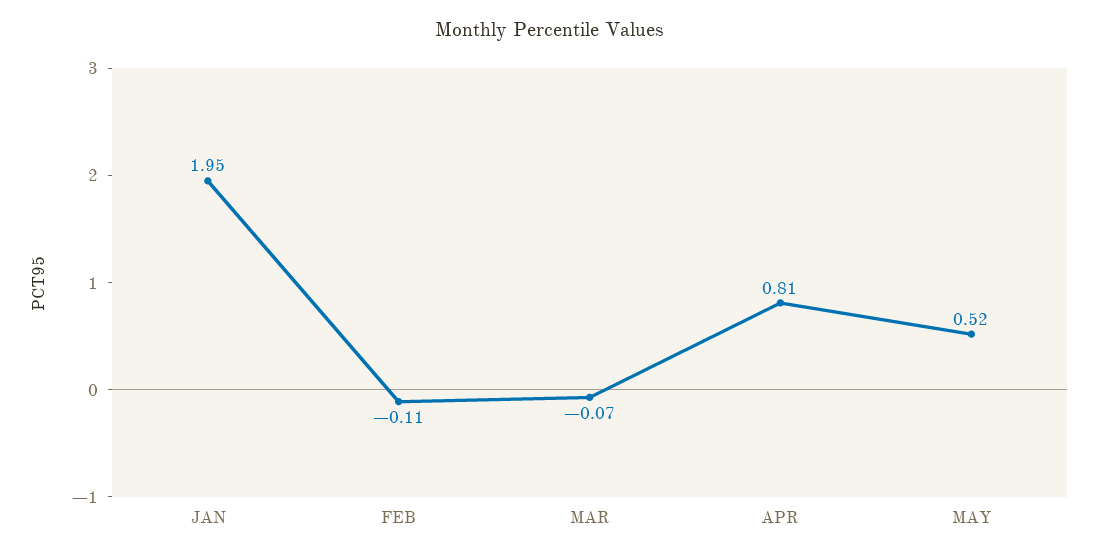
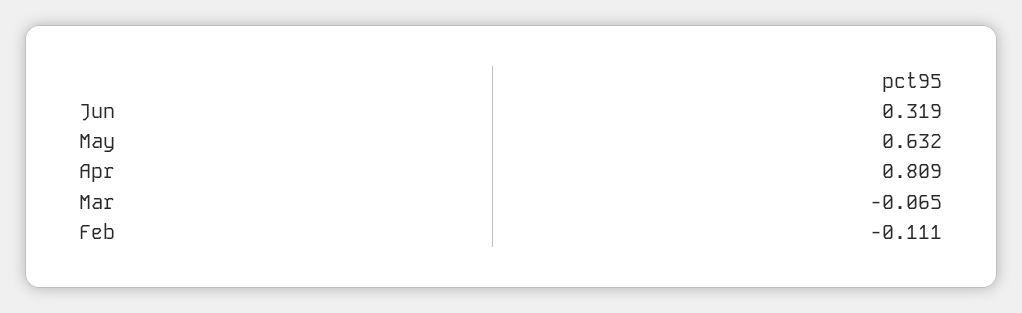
JAN: 1.95 -> none
MAY: 0.52 -> 0.632
Jun: none -> 0.319

